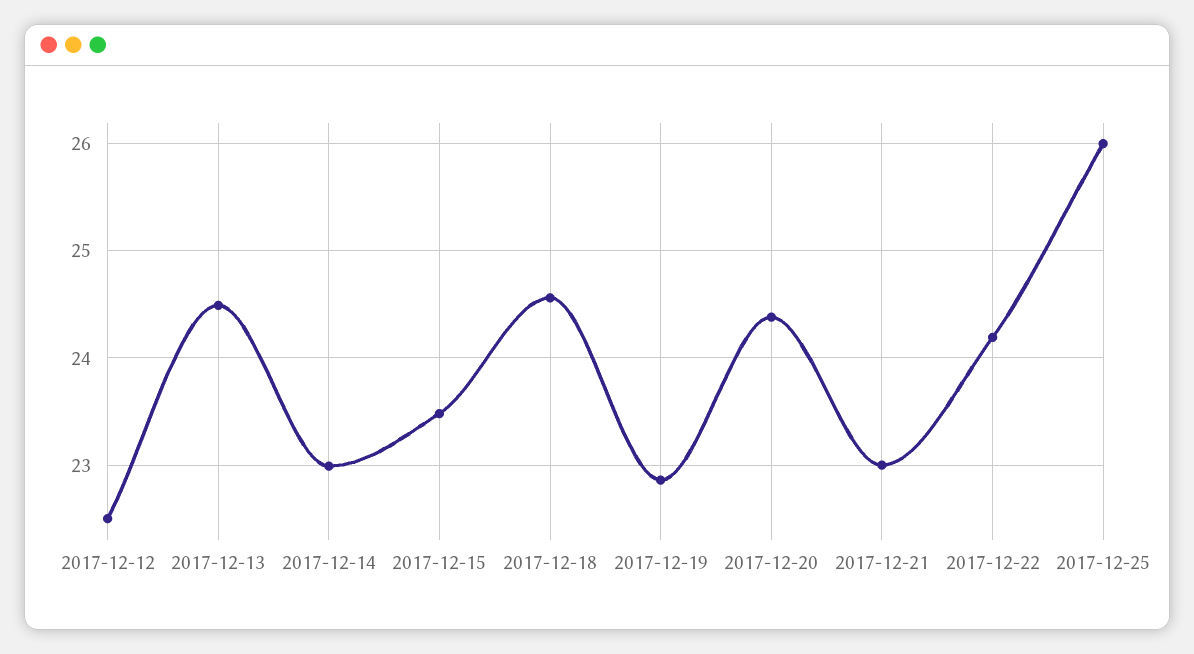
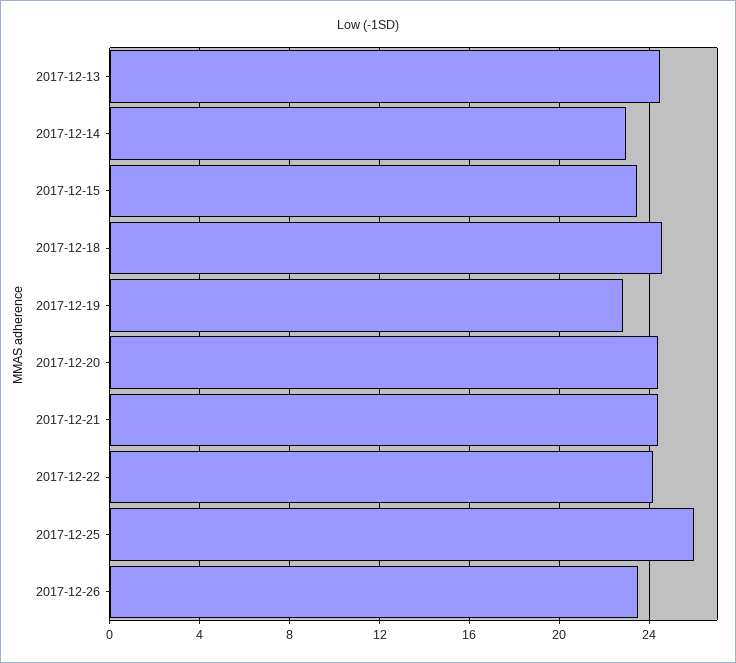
2017-12-12: 22.5 -> none
2017-12-21: 23 -> 24.5
2017-12-26: none -> 23.5

